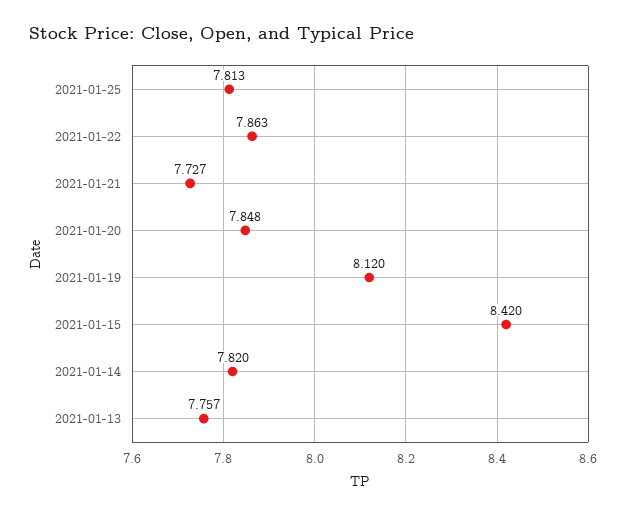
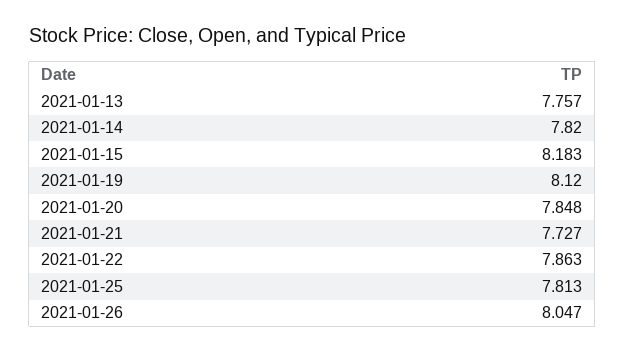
2021-01-15: 8.42 -> 8.183
2021-01-26: none -> 8.047

